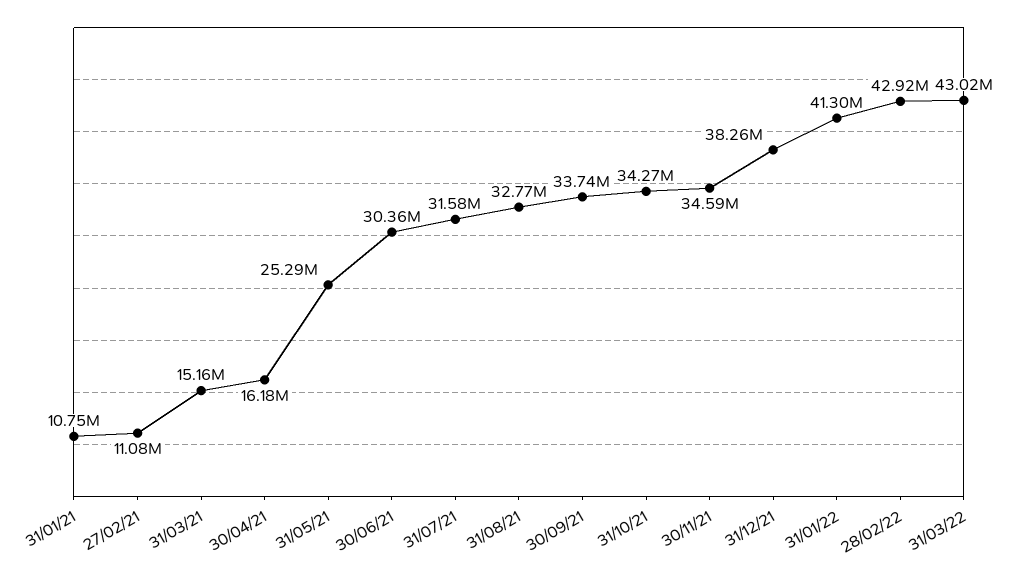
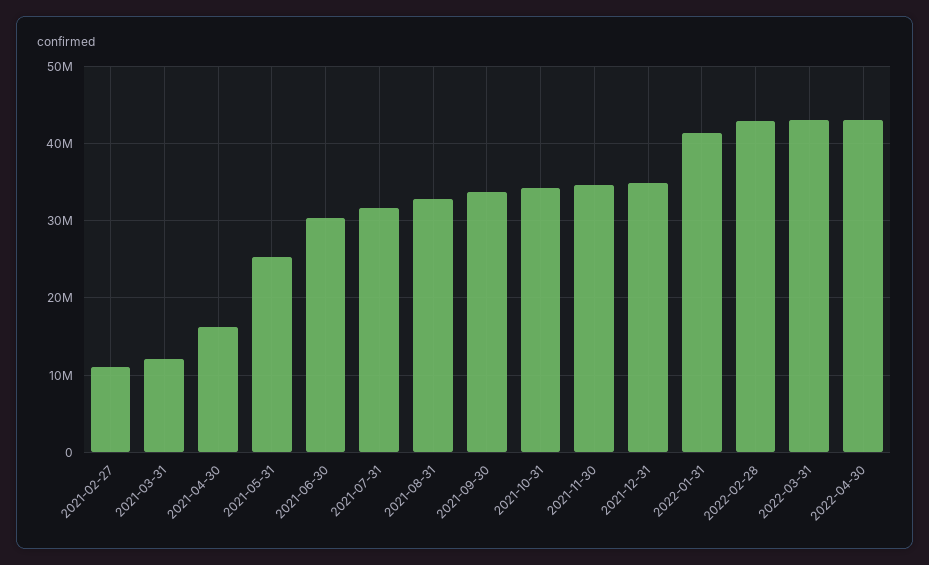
31/01/21: 10750000 -> none
31/03/21: 15160000 -> 12000000
31/12/21: 38260000 -> 35000000
2022-04-30: none -> 43000000

